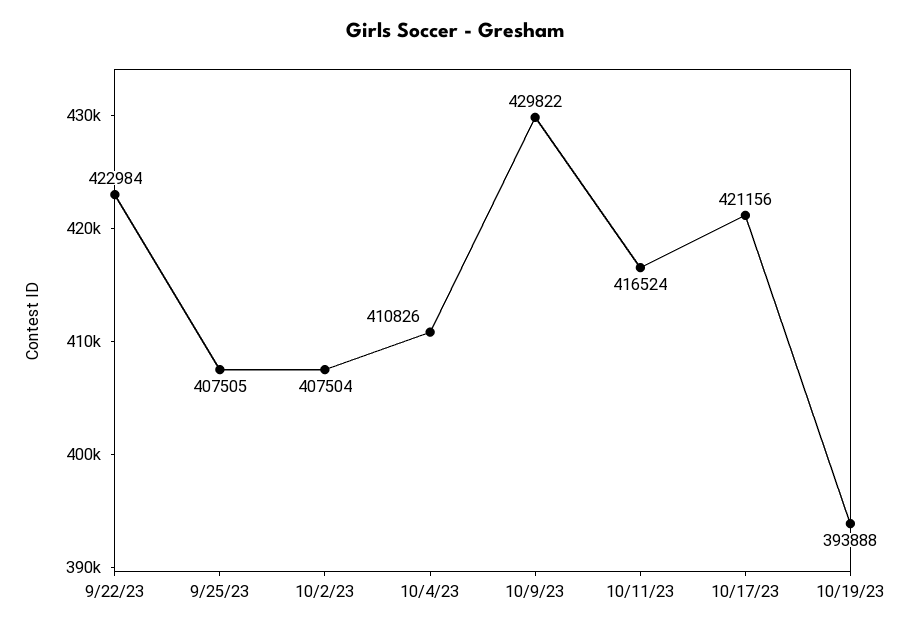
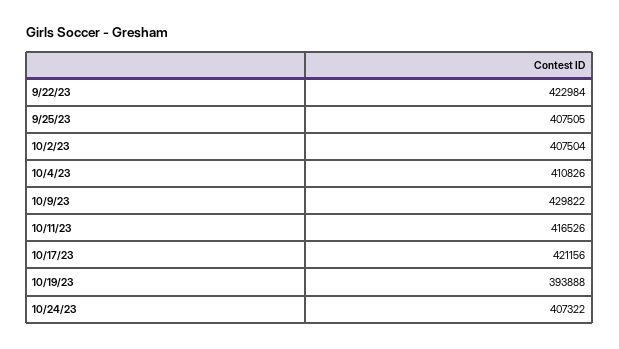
10/11/23: 416524 -> 416526
10/24/23: none -> 407322

